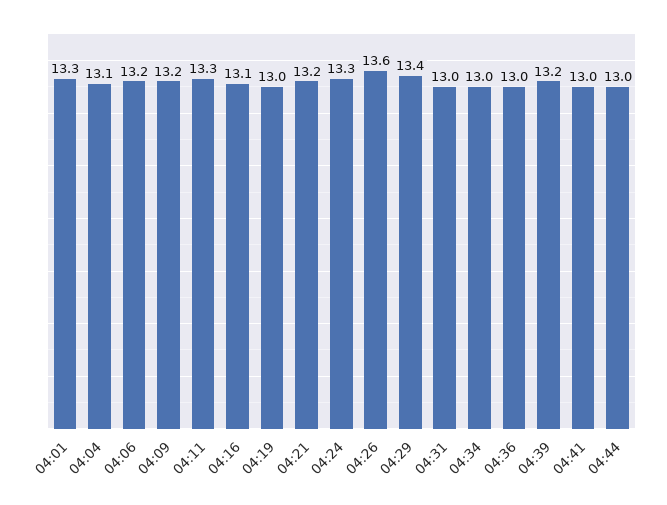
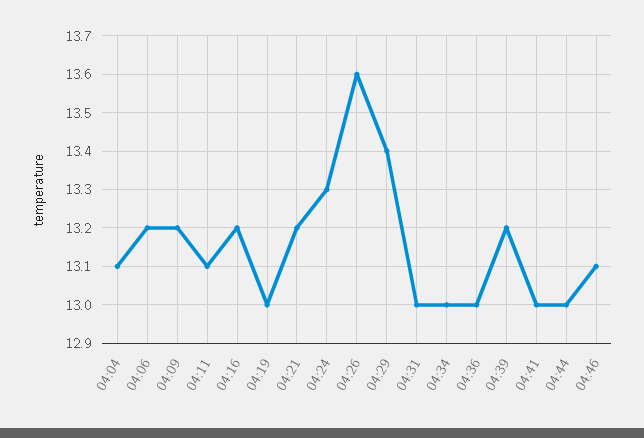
04:01: 13.3 -> none
04:11: 13.3 -> 13.1
04:16: 13.1 -> 13.2
04:46: none -> 13.1

